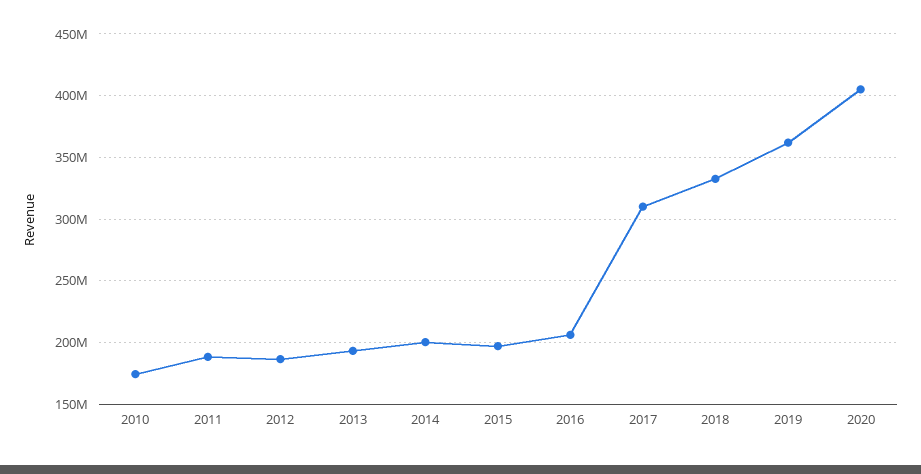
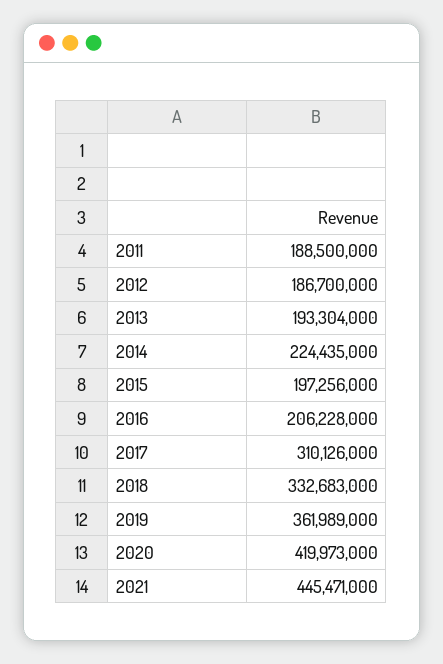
2010: 175000000 -> none
2014: 200000000 -> 224435000
2020: 405000000 -> 419973000
2021: none -> 445471000

